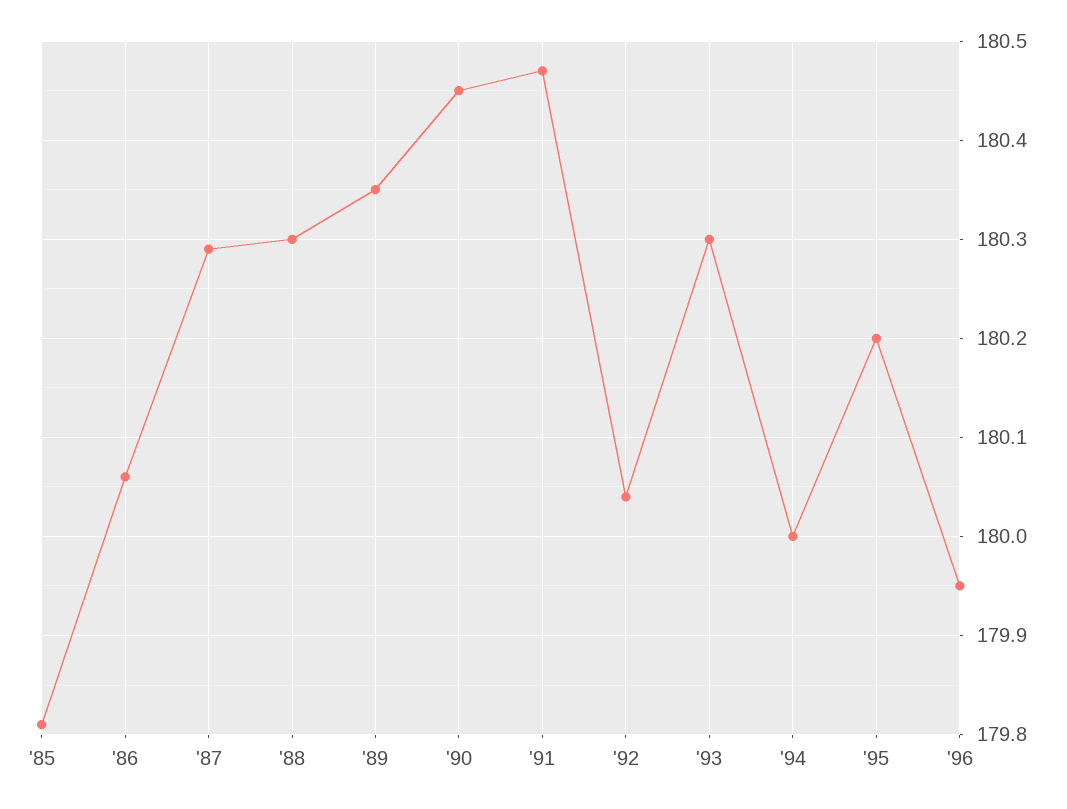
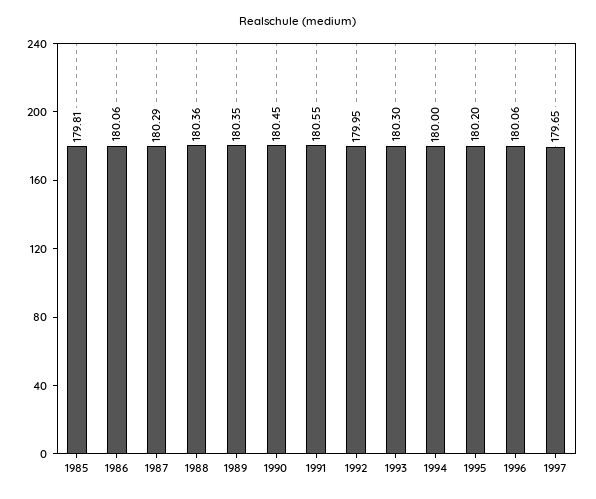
'88: 180.3 -> 180.36
'91: 180.47 -> 180.55
'92: 180.04 -> 179.95
'96: 179.95 -> 180.06
1997: none -> 179.65

